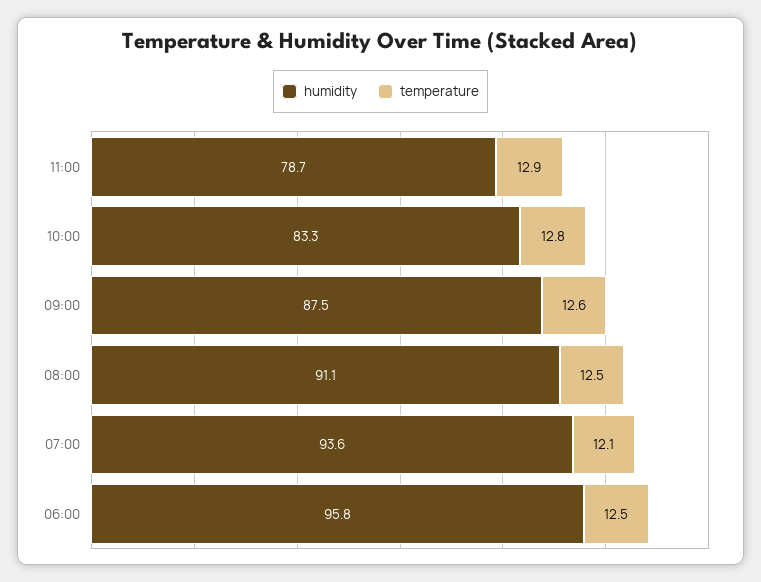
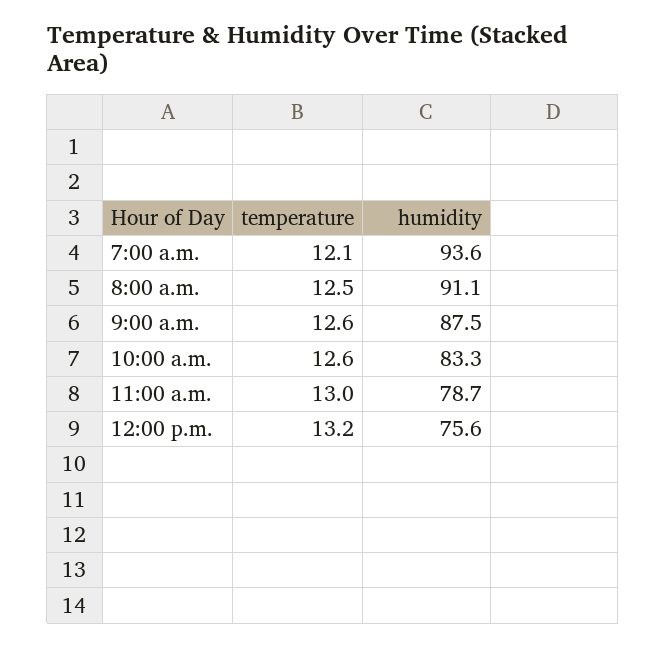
temperature, 11:00: 12.9 -> 13
temperature, 10:00: 12.8 -> 12.6
humidity, 06:00: 95.8 -> none
temperature, 06:00: 12.5 -> none
temperature, 12:00 p.m.: none -> 13.2
humidity, 12:00 p.m.: none -> 75.6

